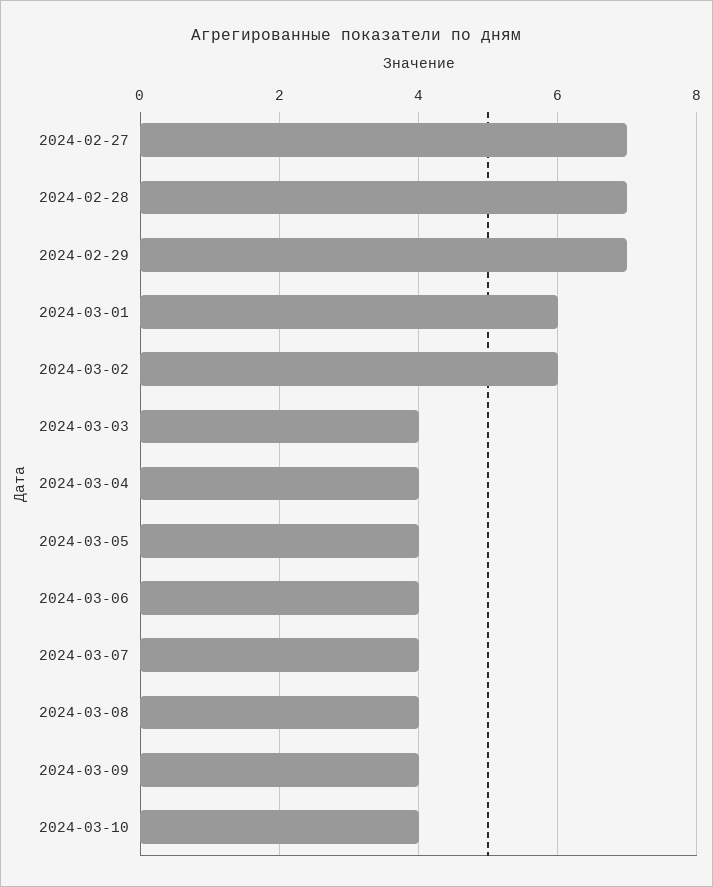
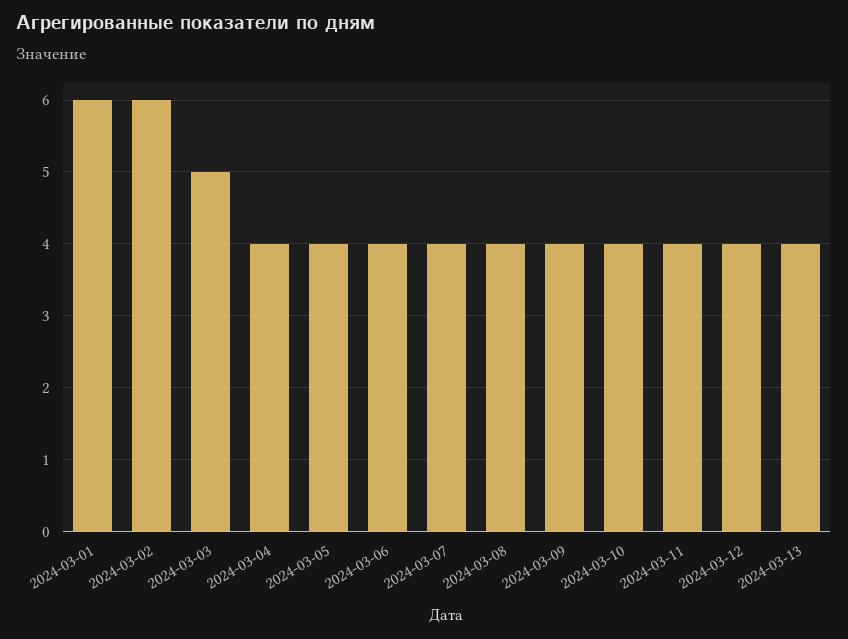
2024-02-27: 7 -> none
2024-02-28: 7 -> none
2024-02-29: 7 -> none
2024-03-03: 4 -> 5
2024-03-11: none -> 4
2024-03-12: none -> 4
2024-03-13: none -> 4

